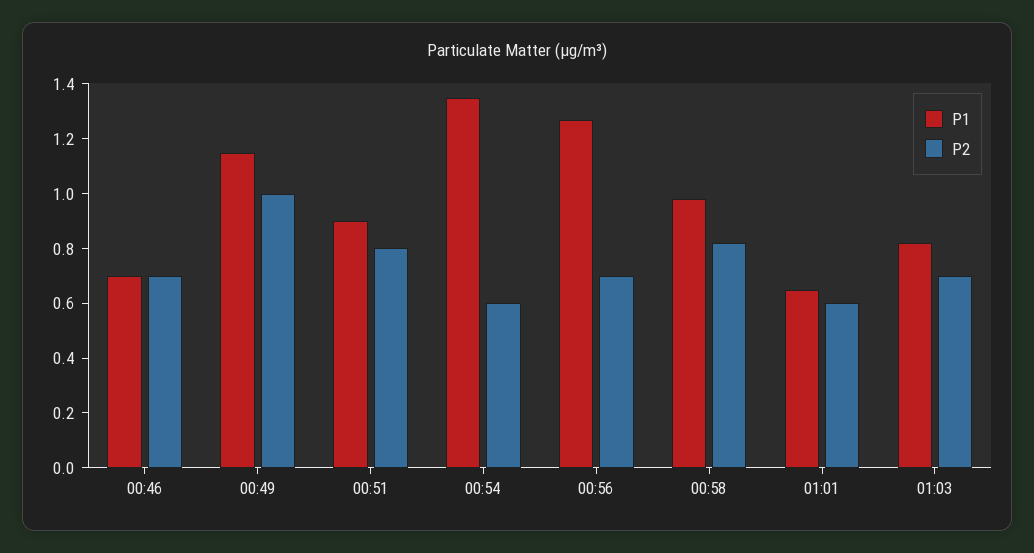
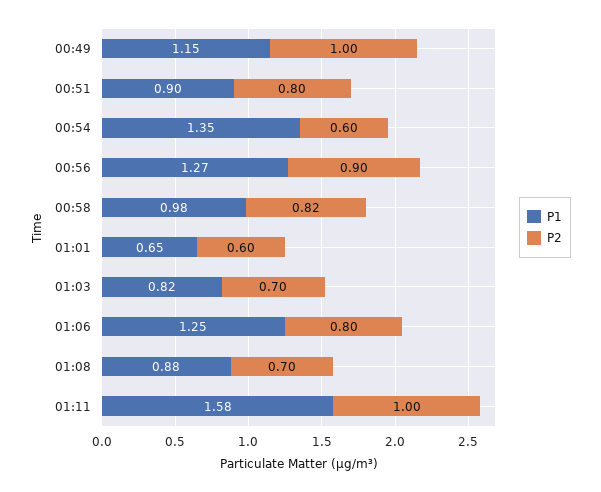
P1, 00:46: 0.7 -> none
P2, 00:46: 0.7 -> none
P2, 00:56: 0.7 -> 0.9
P1, 01:06: none -> 1.25
P2, 01:06: none -> 0.8
P1, 01:08: none -> 0.88
P2, 01:08: none -> 0.7
P1, 01:11: none -> 1.58
P2, 01:11: none -> 1

